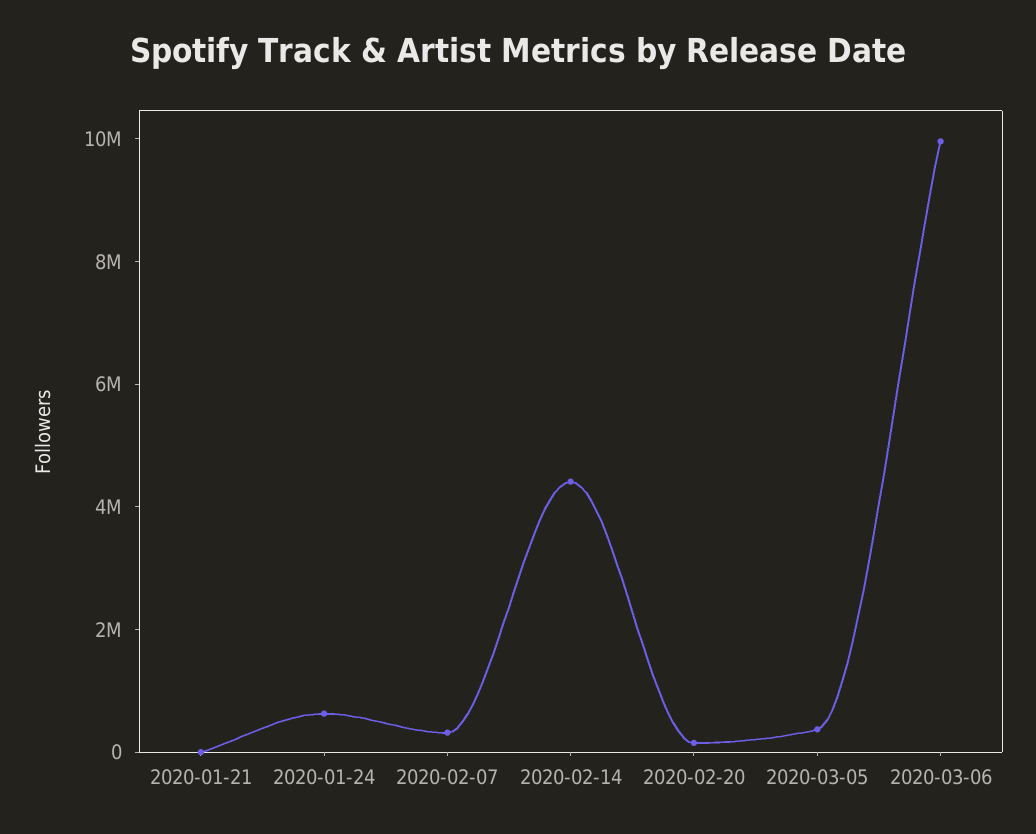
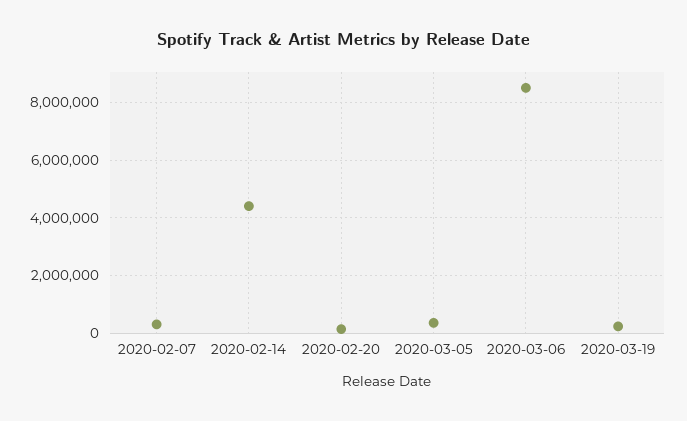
2020-01-21: 0 -> none
2020-01-24: 500000 -> none
2020-03-06: 10000000 -> 8500000
2020-03-19: none -> 250000

